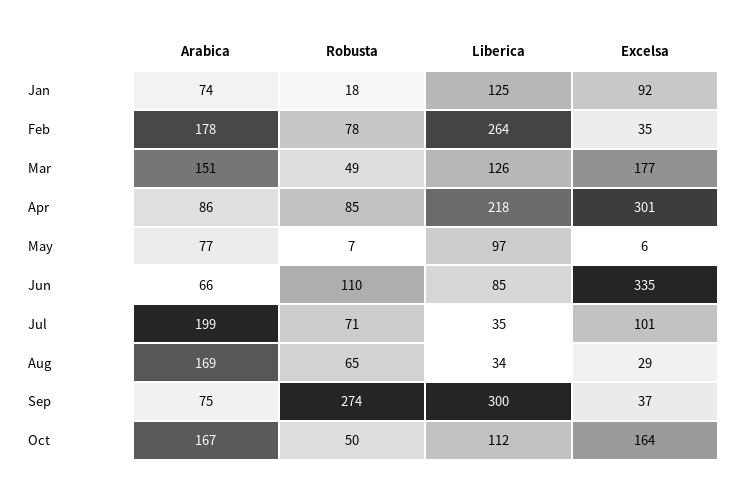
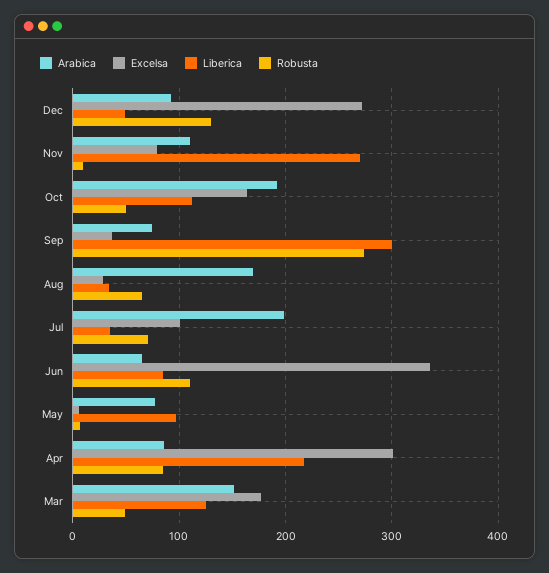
Arabica, Jan: 74 -> none
Robusta, Jan: 18 -> none
Liberica, Jan: 125 -> none
Excelsa, Jan: 92 -> none
Arabica, Feb: 178 -> none
Robusta, Feb: 78 -> none
Liberica, Feb: 264 -> none
Excelsa, Feb: 35 -> none
Arabica, Oct: 167 -> 190
Arabica, Dec: none -> 90
Excelsa, Dec: none -> 270
Liberica, Dec: none -> 50
Robusta, Dec: none -> 130
Arabica, Nov: none -> 110
Excelsa, Nov: none -> 80
Liberica, Nov: none -> 270
Robusta, Nov: none -> 10

